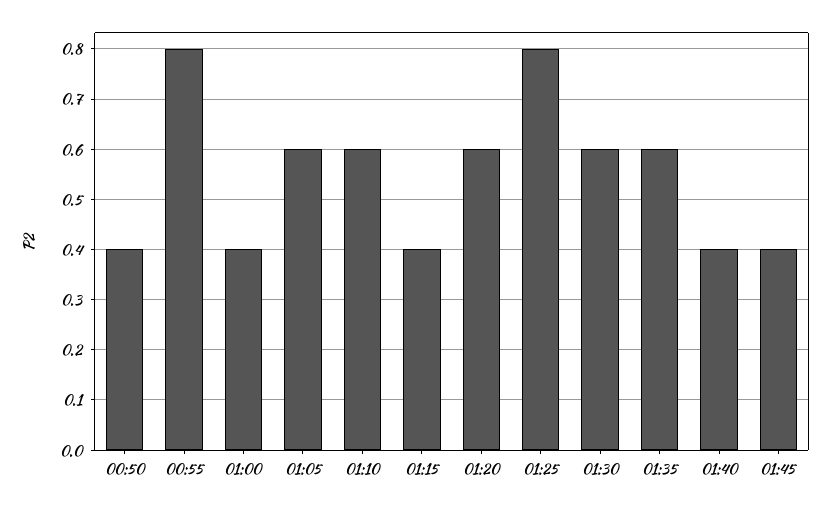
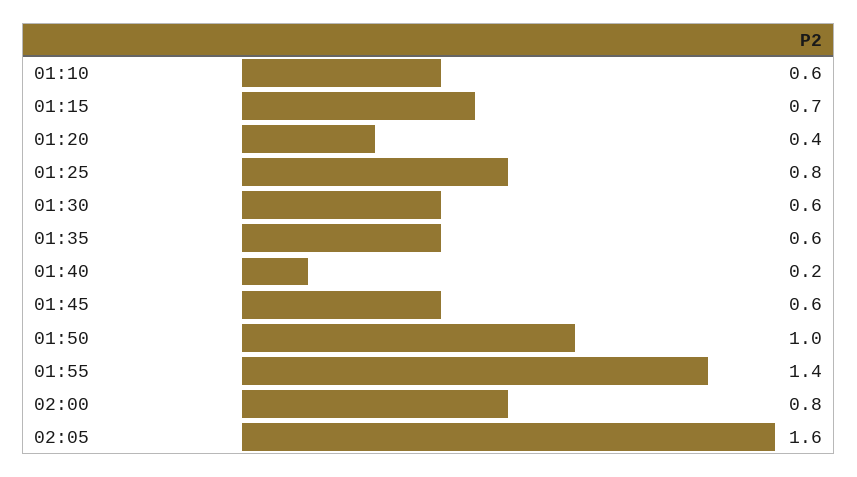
00:50: 0.4 -> none
00:55: 0.8 -> none
01:00: 0.4 -> none
01:05: 0.6 -> none
01:15: 0.4 -> 0.7
01:20: 0.6 -> 0.4
01:40: 0.4 -> 0.2
01:45: 0.4 -> 0.6
01:50: none -> 1
01:55: none -> 1.4
02:00: none -> 0.8
02:05: none -> 1.6

